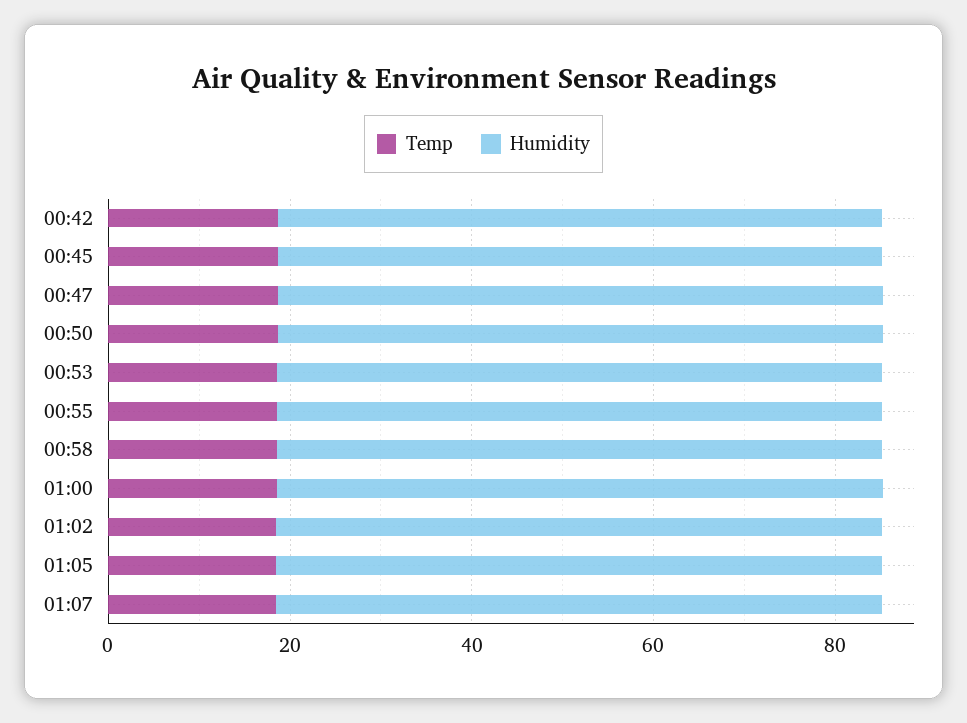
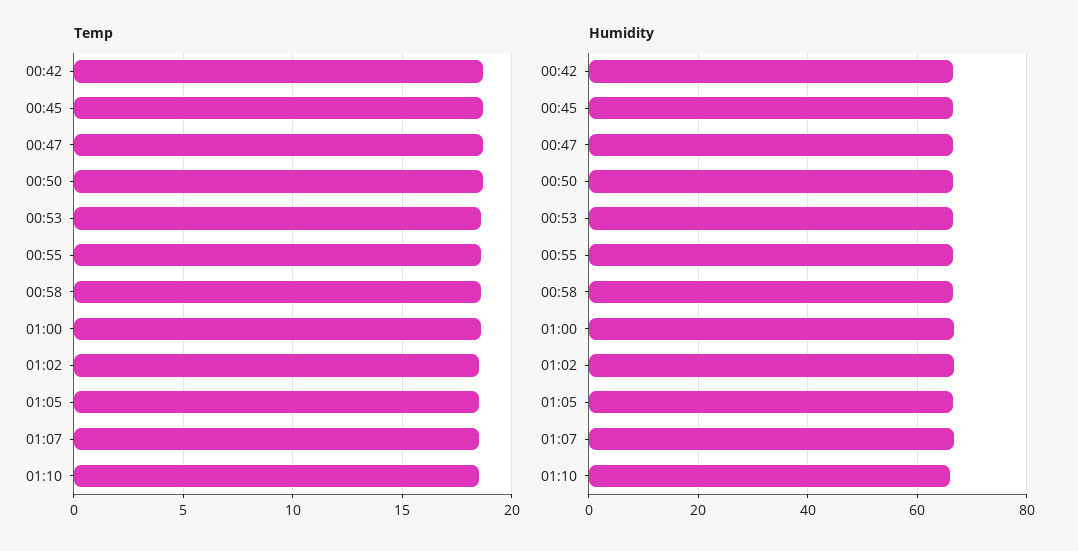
Temp, 01:10: none -> 18.5
Humidity, 01:10: none -> 66

